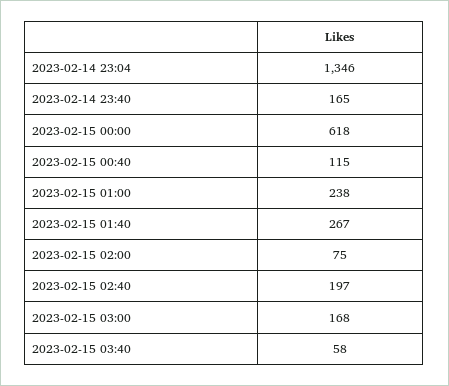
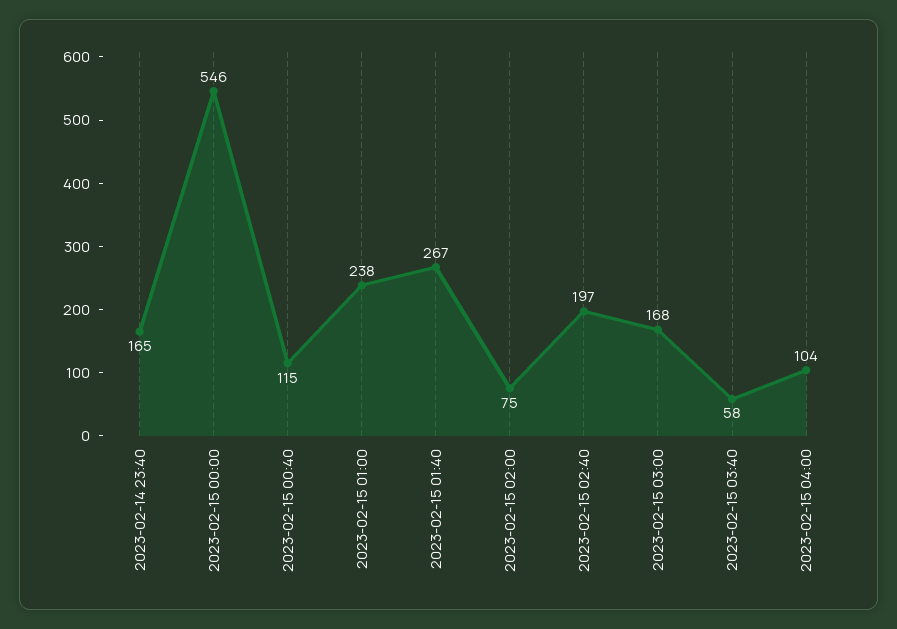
2023-02-14 23:04: 1346 -> none
2023-02-15 00:00: 618 -> 546
2023-02-15 04:00: none -> 104

